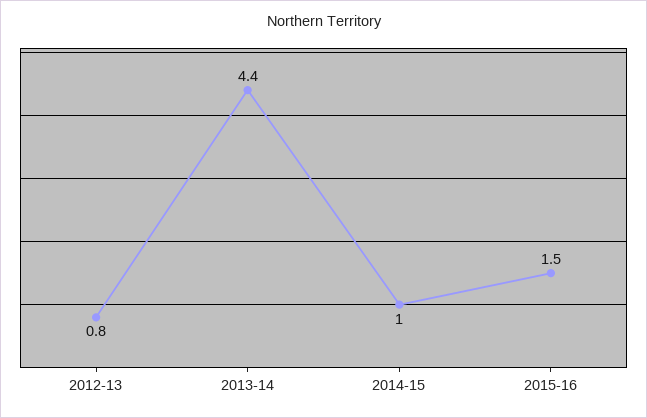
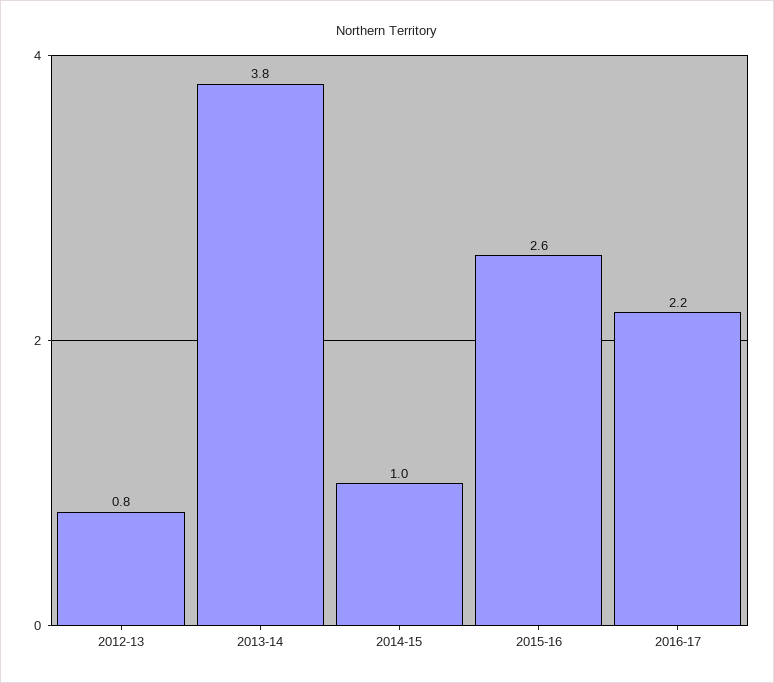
2013-14: 4.4 -> 3.8
2015-16: 1.5 -> 2.6
2016-17: none -> 2.2

